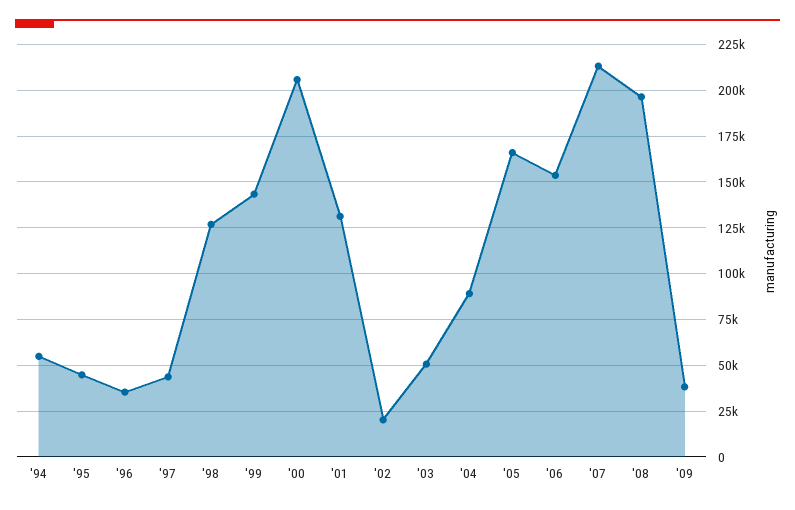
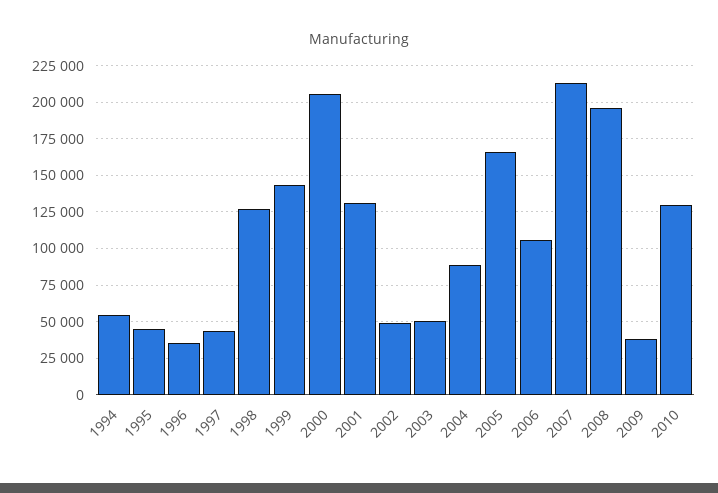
'02: 20000 -> 50000
'06: 155000 -> 105000
2010: none -> 130000

